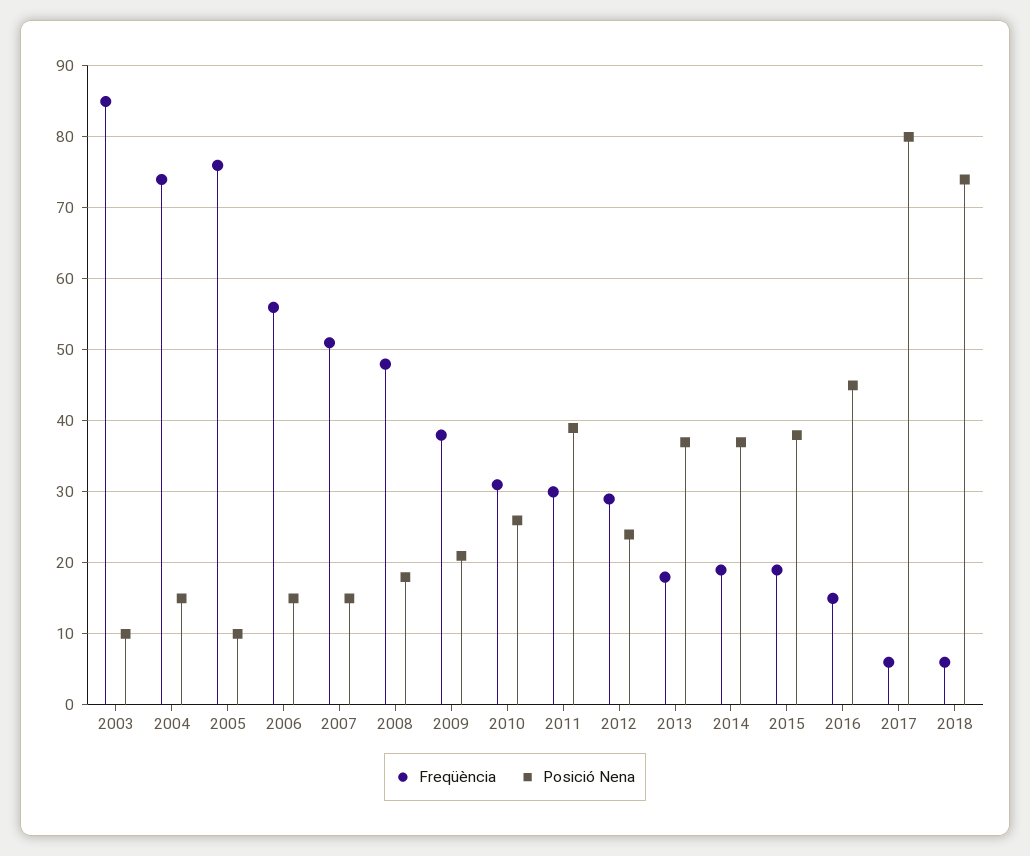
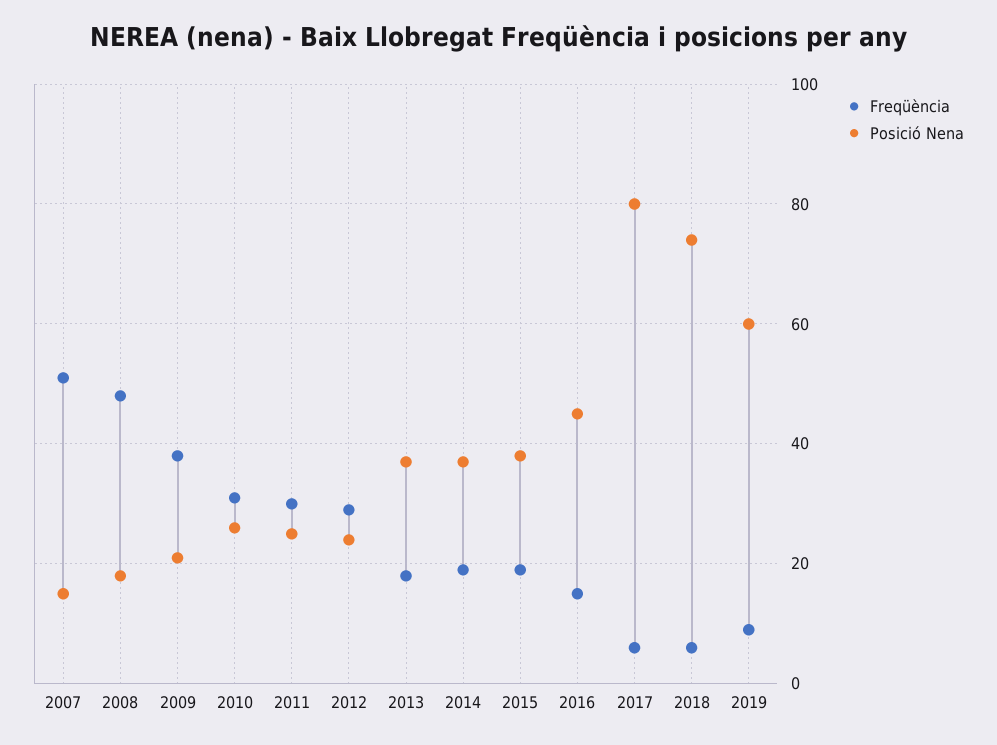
Freqüència, 2003: 85 -> none
Posició Nena, 2003: 10 -> none
Freqüència, 2004: 74 -> none
Posició Nena, 2004: 15 -> none
Freqüència, 2005: 76 -> none
Posició Nena, 2005: 10 -> none
Freqüència, 2006: 56 -> none
Posició Nena, 2006: 15 -> none
Posició Nena, 2011: 39 -> 25
Freqüència, 2019: none -> 10
Posició Nena, 2019: none -> 60

